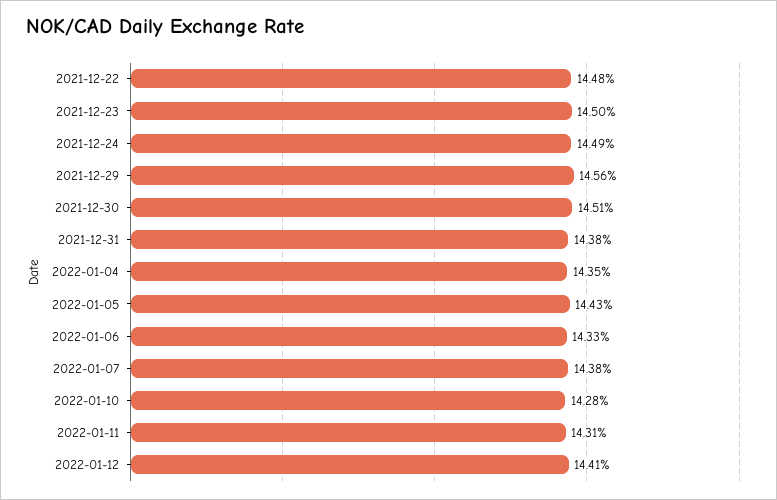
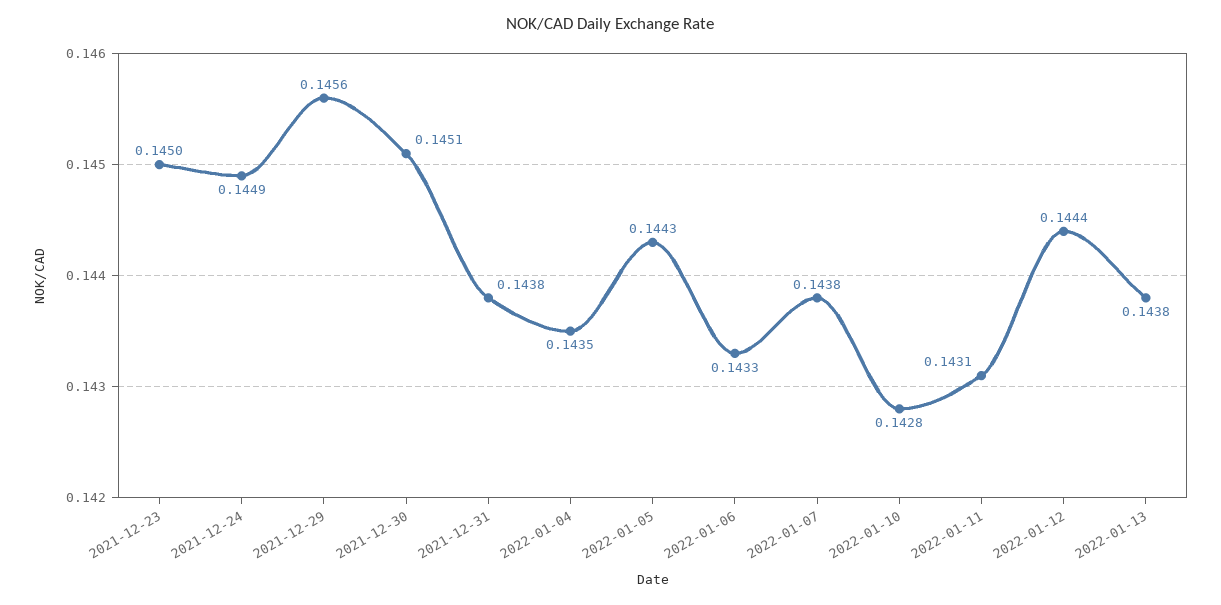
2021-12-22: 0.1448 -> none
2022-01-12: 0.1441 -> 0.1444
2022-01-13: none -> 0.1438

